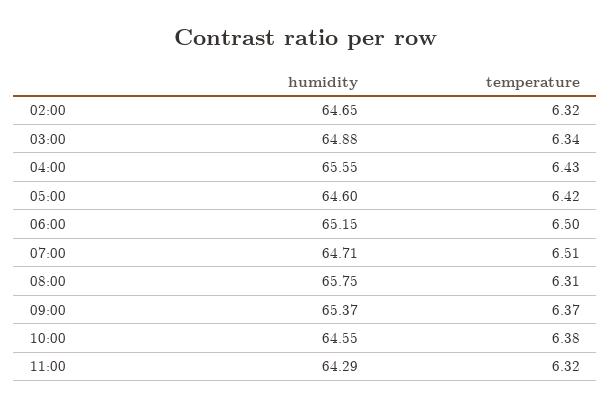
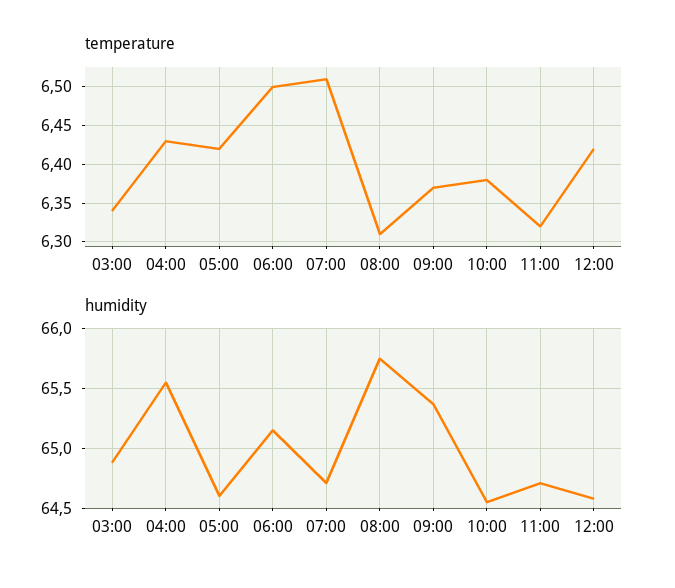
humidity, 02:00: 64.65 -> none
temperature, 02:00: 6.32 -> none
humidity, 11:00: 64.29 -> 64.7
temperature, 12:00: none -> 6.42
humidity, 12:00: none -> 64.6

